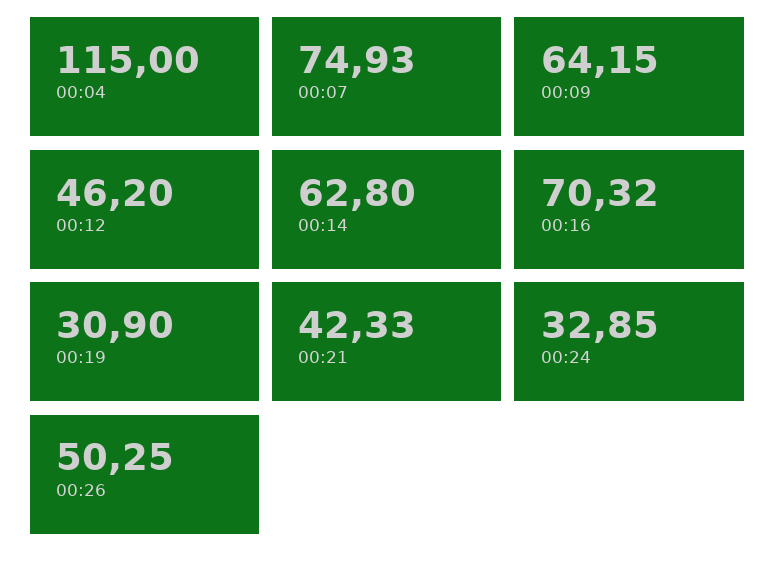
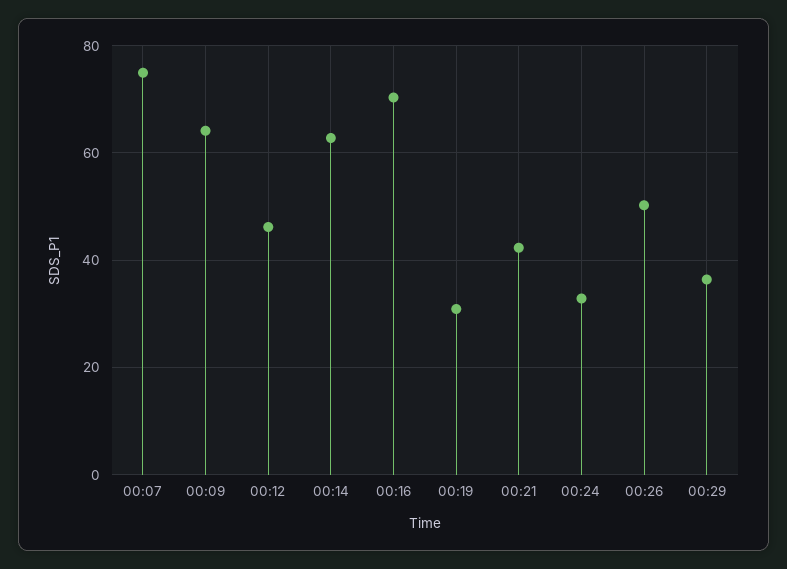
00:04: 115 -> none
00:29: none -> 36

